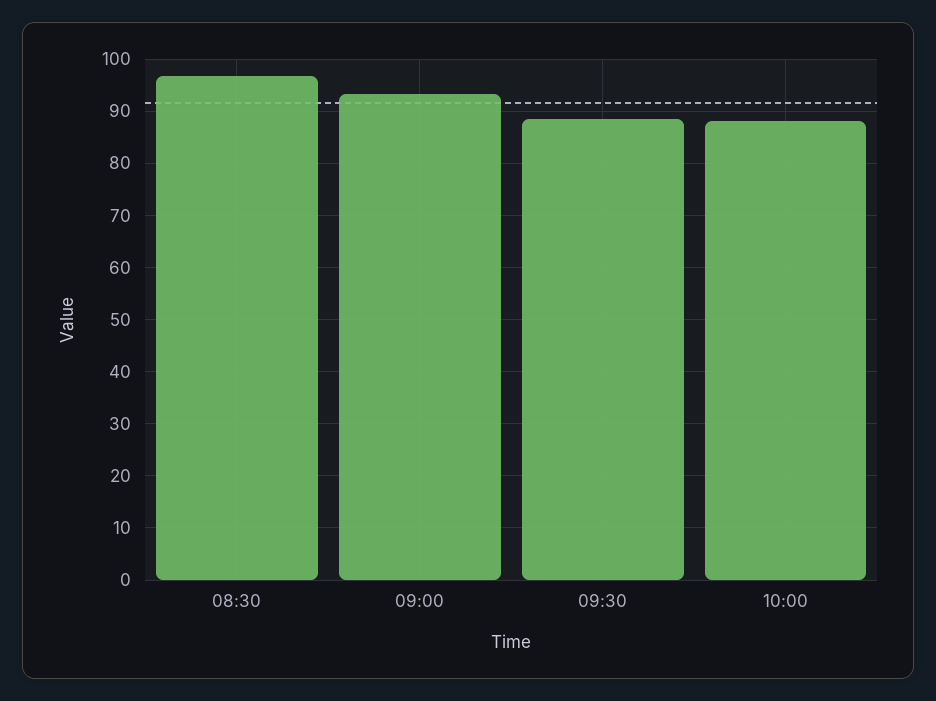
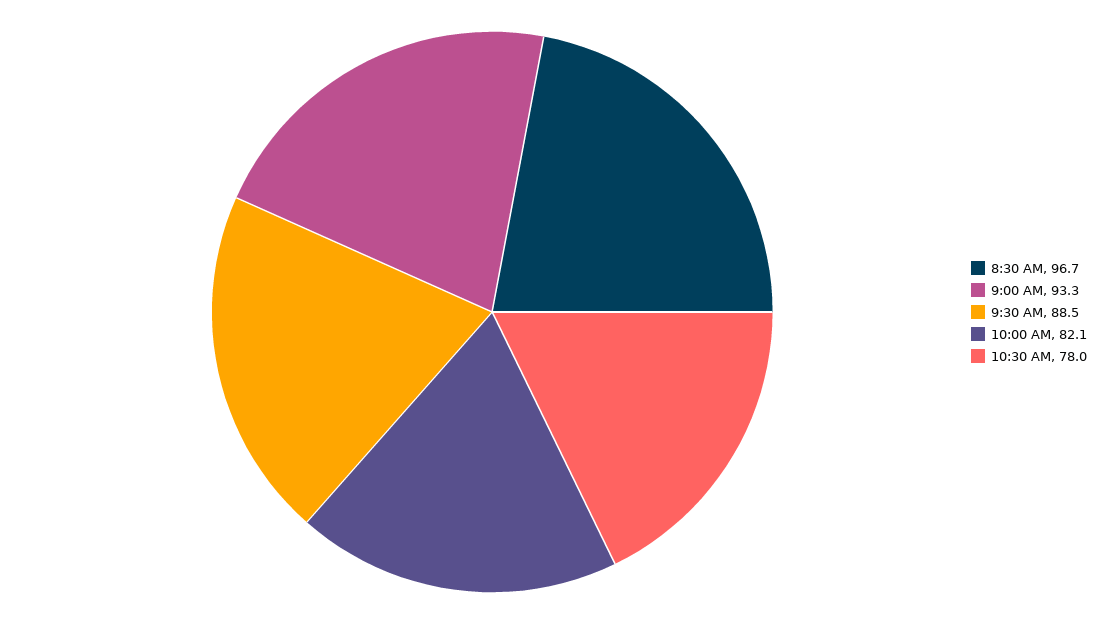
10:00: 88 -> 82.1
10:30 AM: none -> 78

